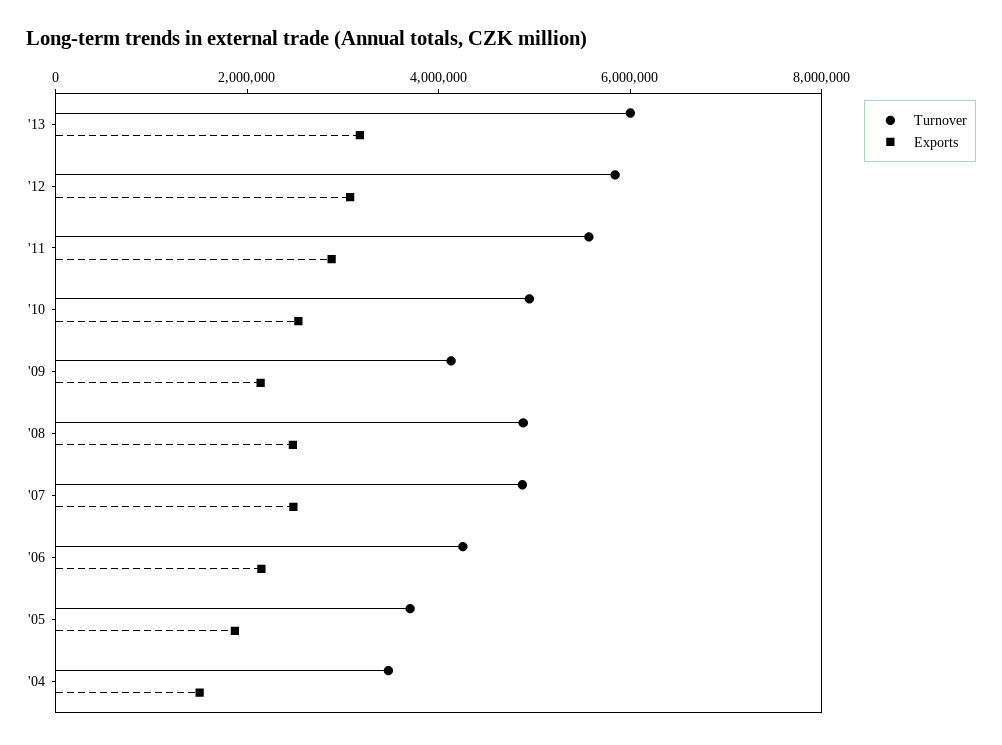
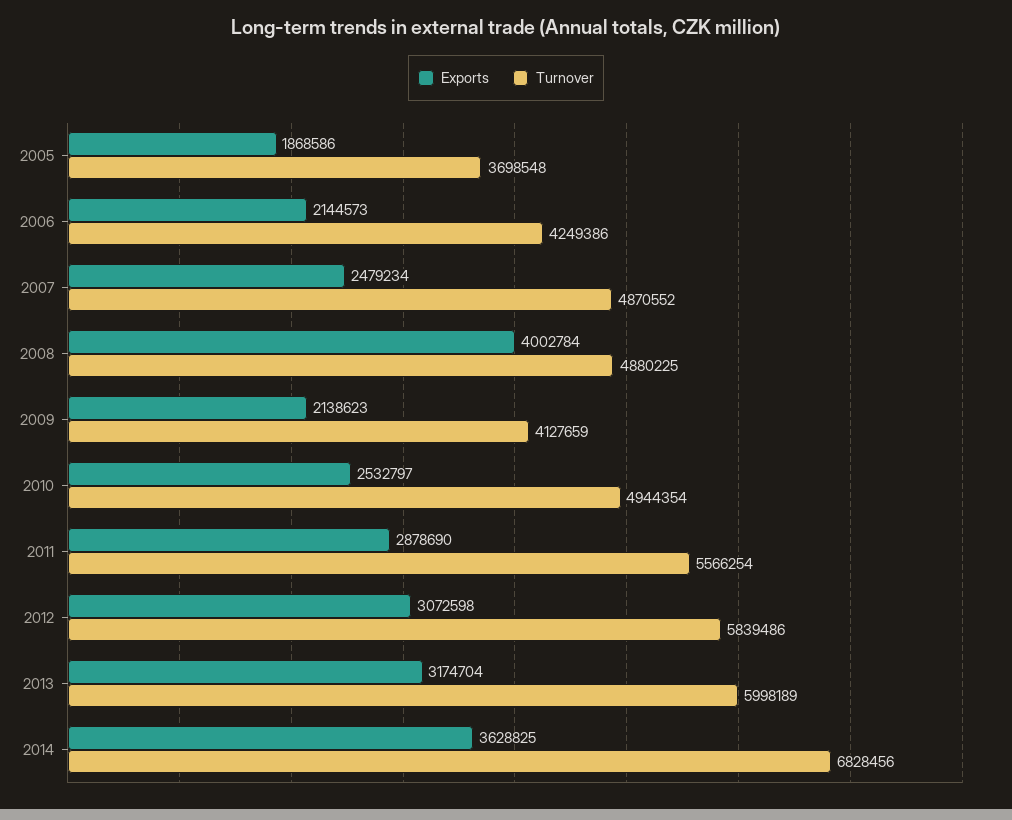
Exports, '08: 2500000 -> 4002784
Turnover, '04: 3500000 -> none
Exports, '04: 1500000 -> none
Exports, 2014: none -> 3628825
Turnover, 2014: none -> 6828456

